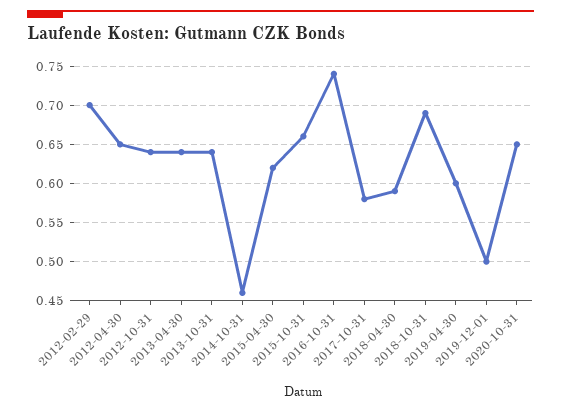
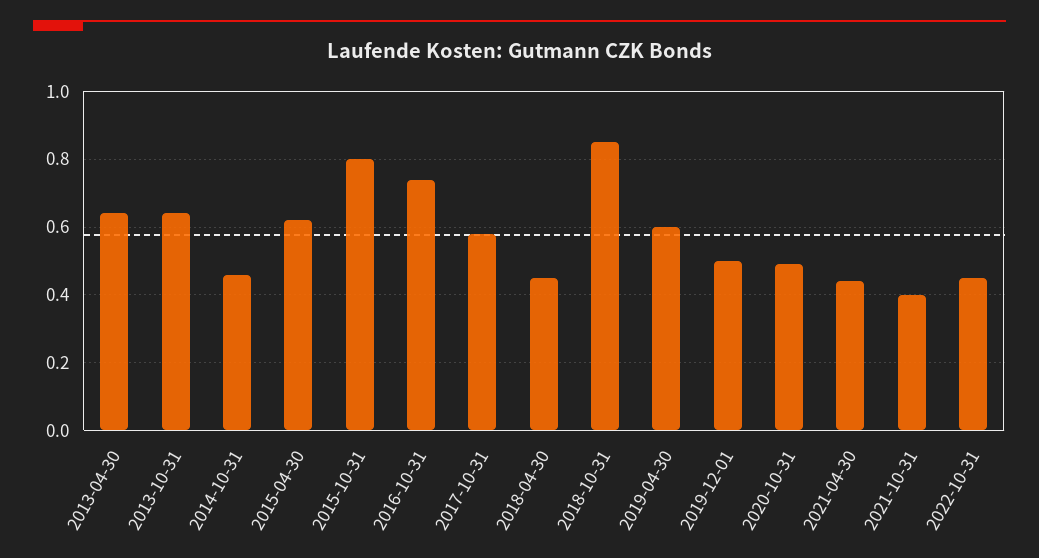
2012-02-29: 0.7 -> none
2012-04-30: 0.65 -> none
2012-10-31: 0.64 -> none
2015-10-31: 0.66 -> 0.8
2018-04-30: 0.59 -> 0.45
2018-10-31: 0.69 -> 0.85
2020-10-31: 0.65 -> 0.5
2021-04-30: none -> 0.45
2021-10-31: none -> 0.4
2022-10-31: none -> 0.45

